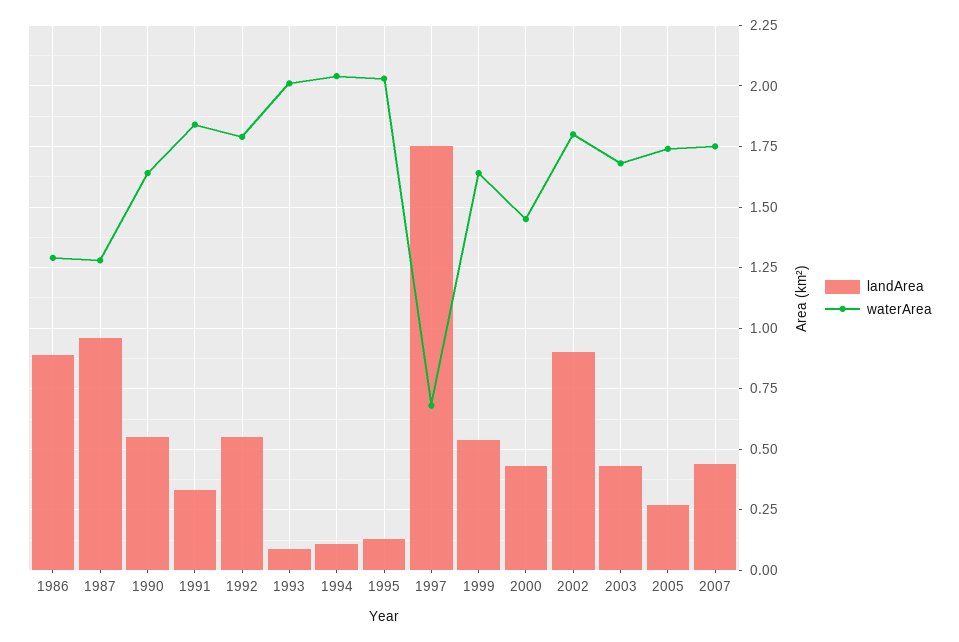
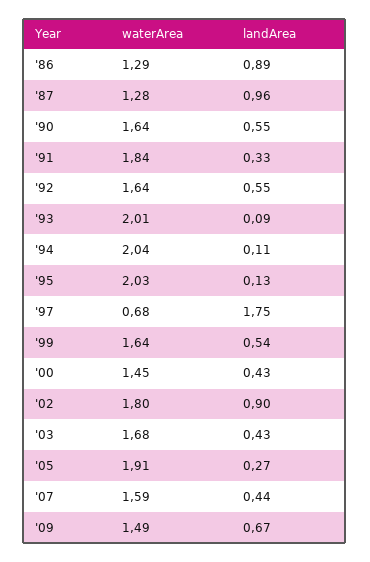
waterArea, 1992: 1.8 -> 1.64
waterArea, 2005: 1.75 -> 1.91
waterArea, 2007: 1.75 -> 1.59
waterArea, '09: none -> 1.49
landArea, '09: none -> 0.67

